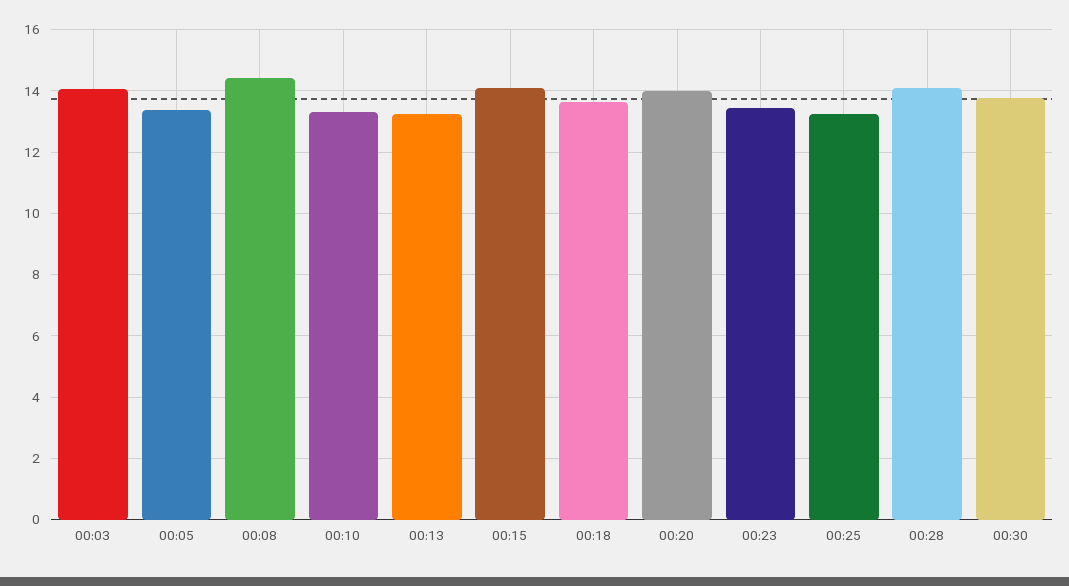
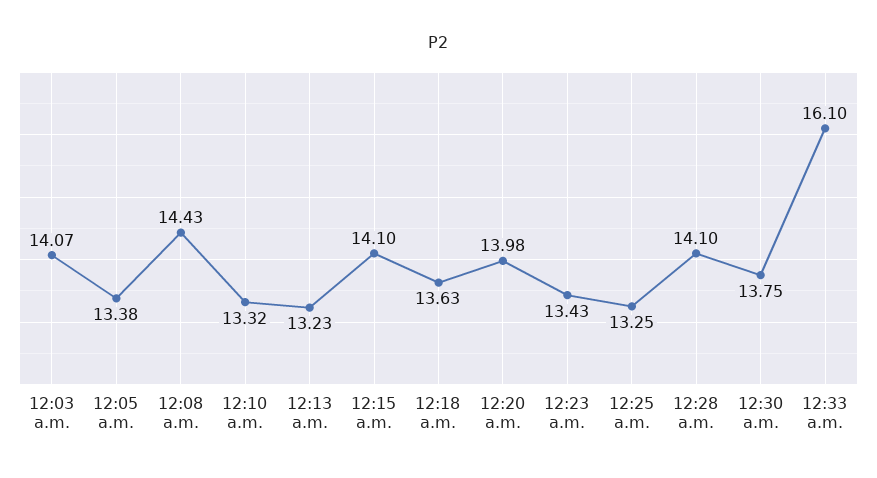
12:33 a.m.: none -> 16.1

